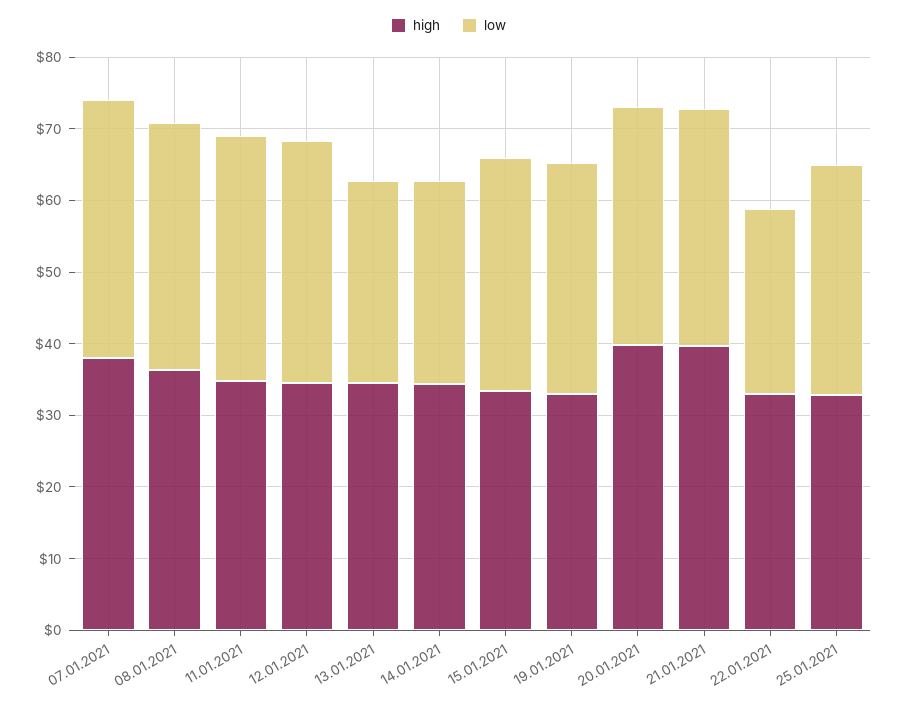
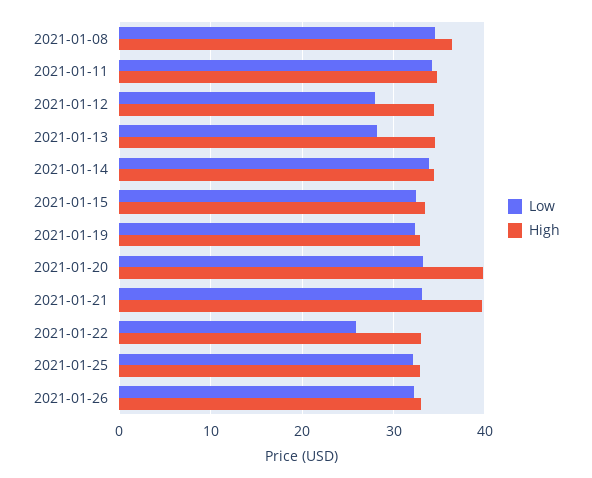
high, 07.01.2021: 38 -> none
low, 07.01.2021: 36 -> none
low, 12.01.2021: 34 -> 28
low, 14.01.2021: 28 -> 34
low, 2021-01-26: none -> 32
high, 2021-01-26: none -> 33

